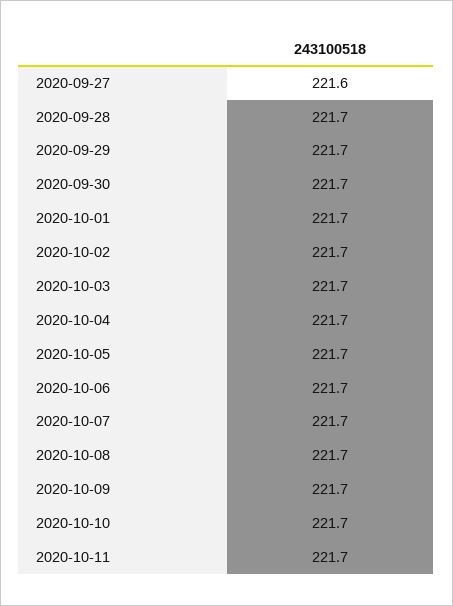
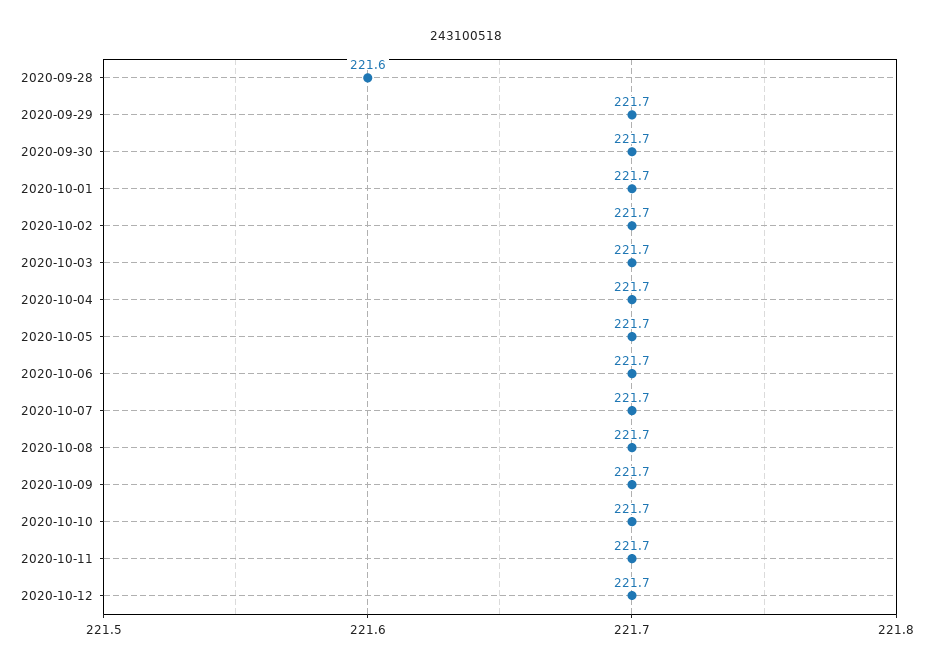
2020-09-27: 221.6 -> none
2020-09-28: 221.7 -> 221.6
2020-10-12: none -> 221.7

